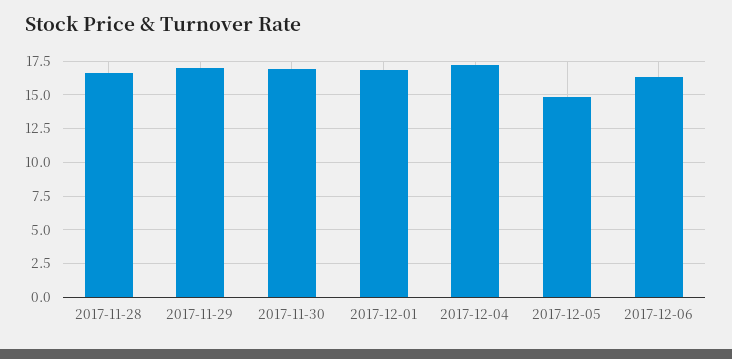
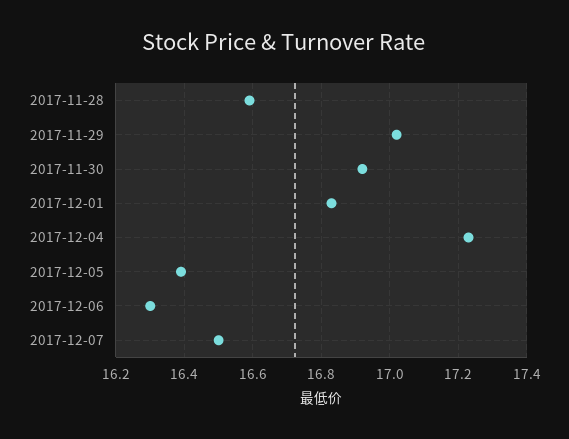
2017-12-05: 15 -> 16.4
2017-12-07: none -> 16.5

